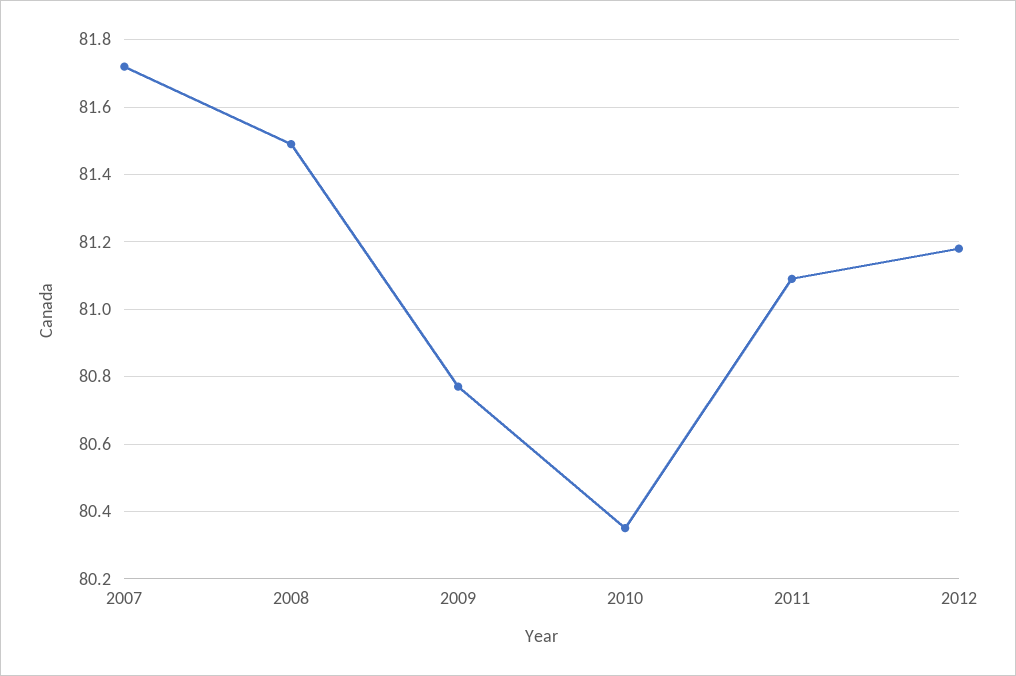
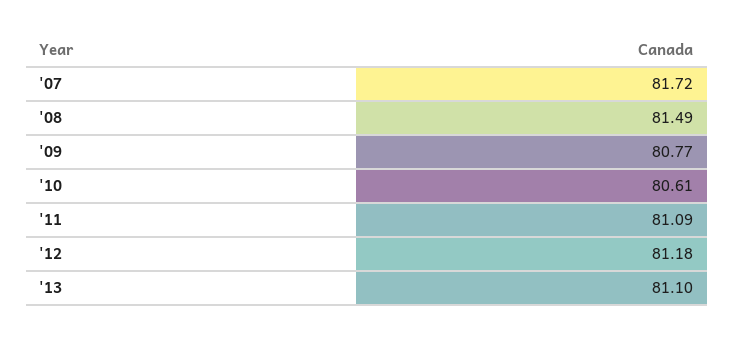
2010: 80.35 -> 80.61
'13: none -> 81.1

